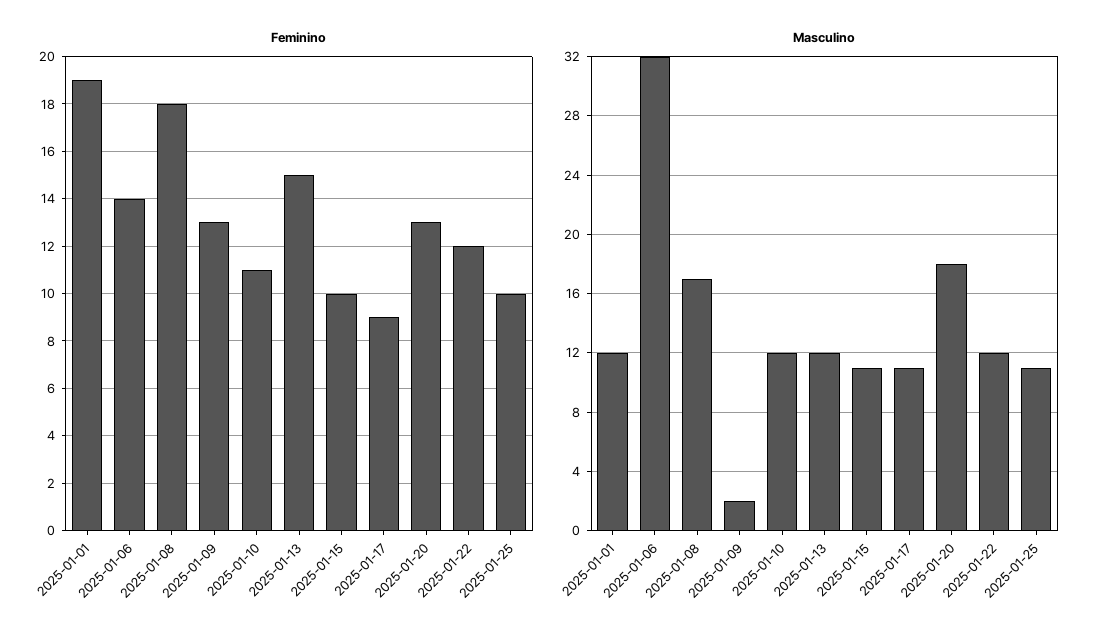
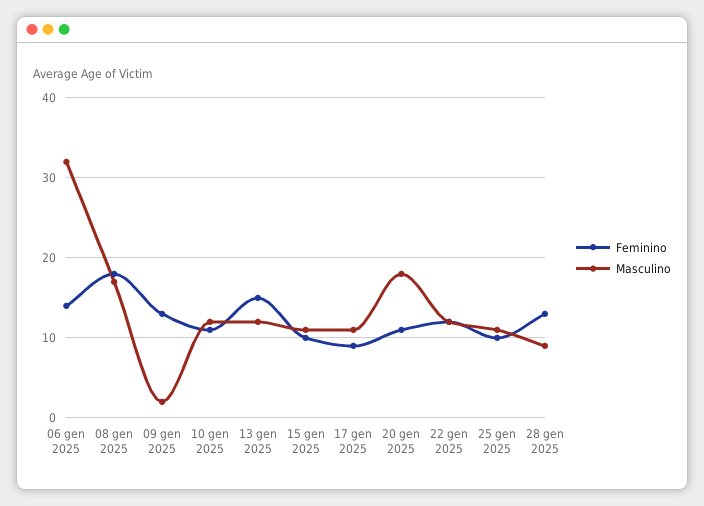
Feminino, 2025-01-01: 19 -> none
Feminino, 2025-01-20: 13 -> 11
Masculino, 2025-01-01: 12 -> none
Feminino, 28 gen 2025: none -> 13
Masculino, 28 gen 2025: none -> 9

